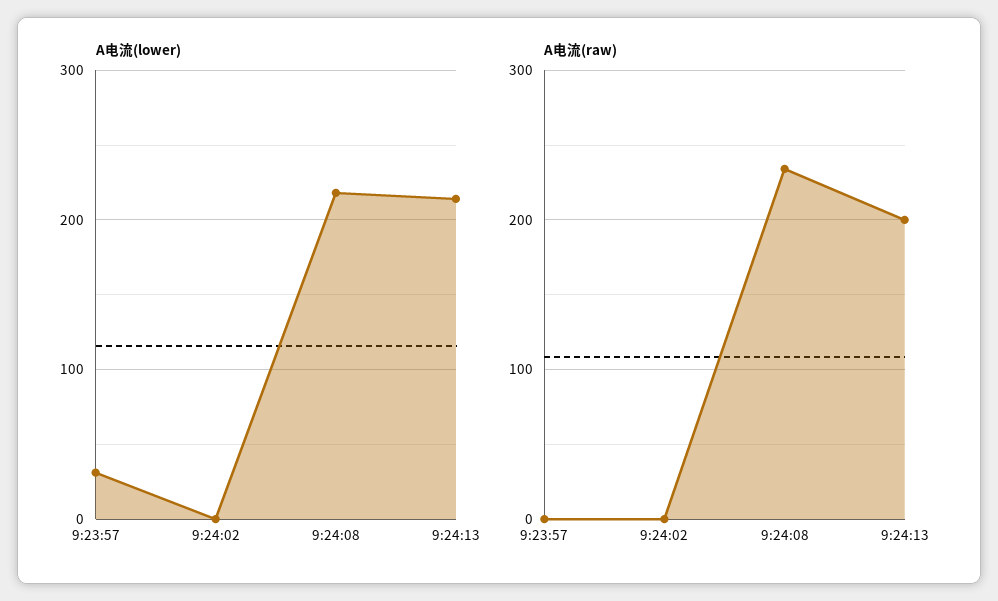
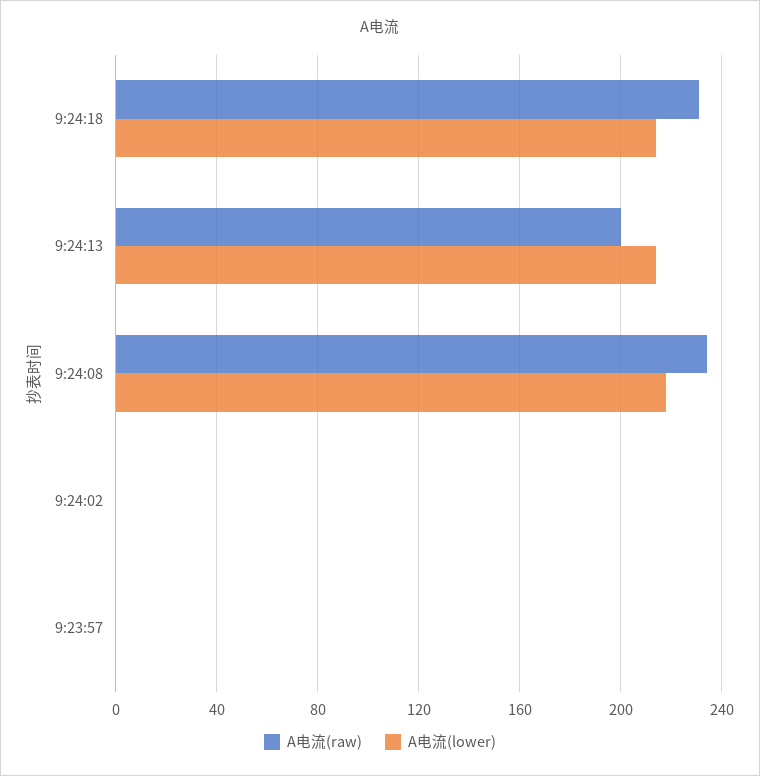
A电流(lower), 9:23:57: 30 -> 0
A电流(raw), 9:24:18: none -> 230
A电流(lower), 9:24:18: none -> 215

